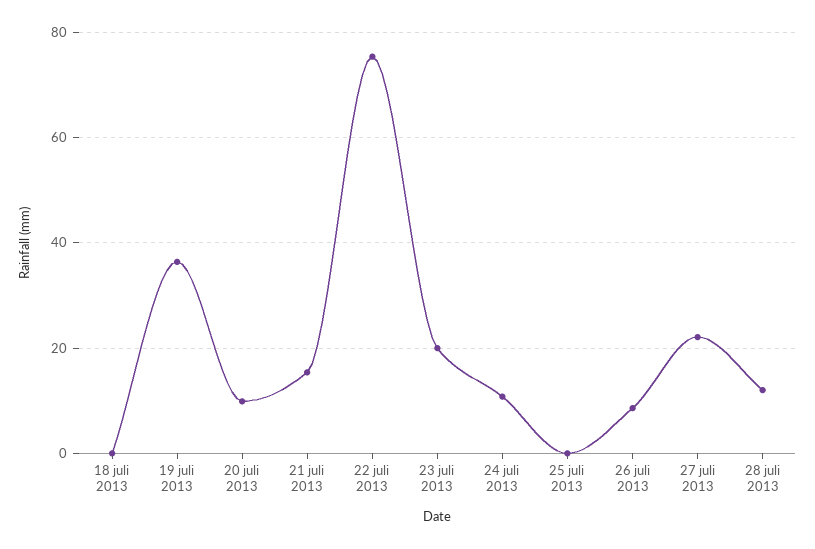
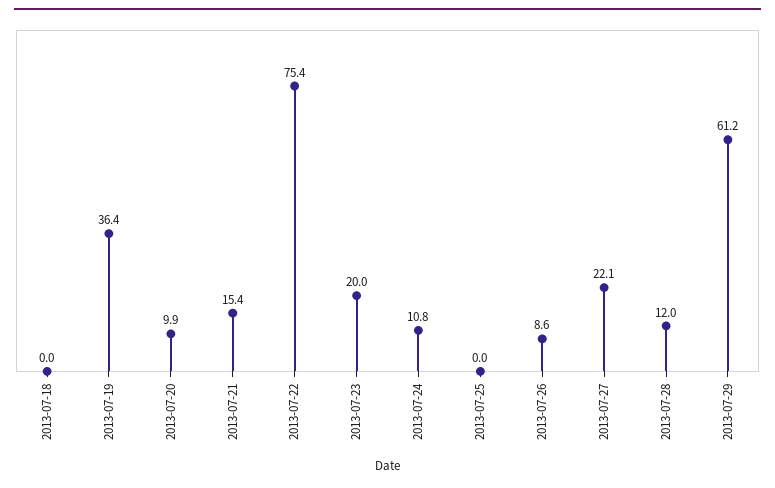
2013-07-29: none -> 61.2

